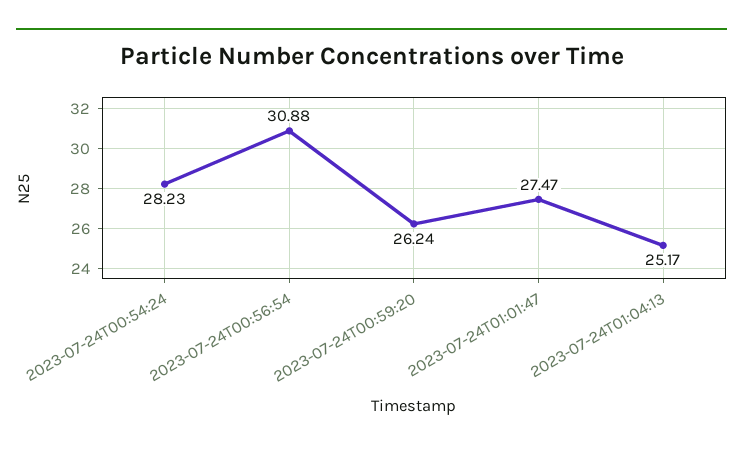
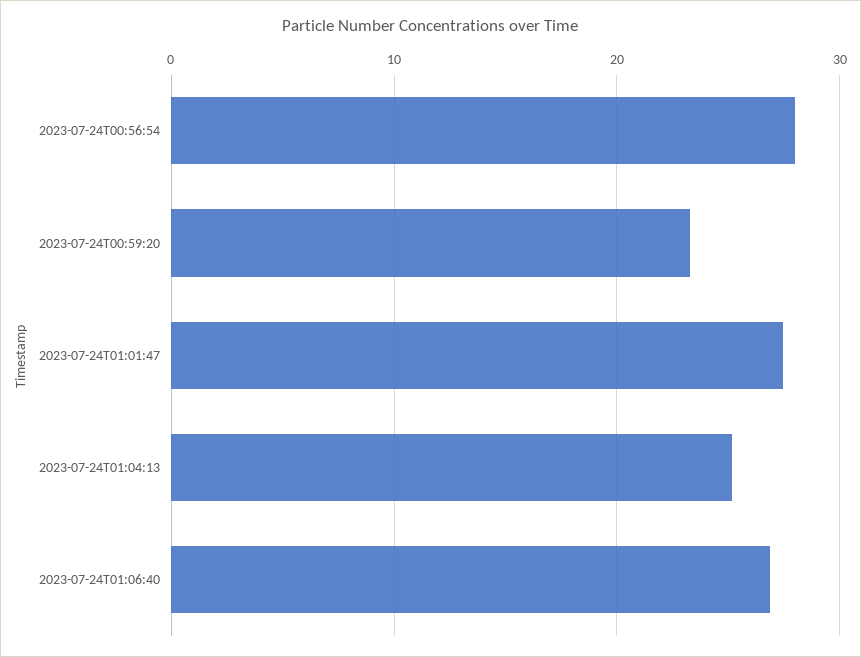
2023-07-24T00:54:24: 28.23 -> none
2023-07-24T00:56:54: 30.88 -> 28
2023-07-24T00:59:20: 26.24 -> 23
2023-07-24T01:06:40: none -> 27

